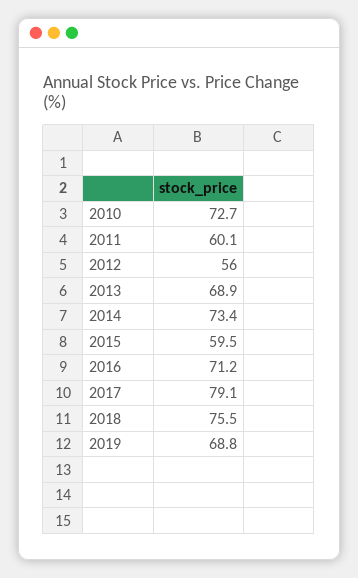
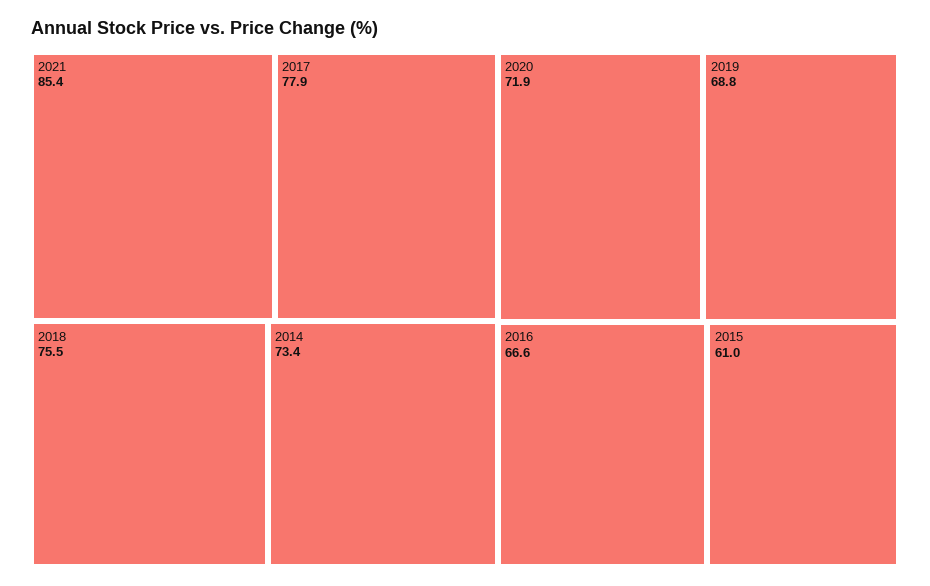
2010: 72.7 -> none
2011: 60.1 -> none
2012: 56 -> none
2013: 68.9 -> none
2015: 59.5 -> 61
2016: 71.2 -> 66.6
2017: 79.1 -> 77.9
2021: none -> 85.4
2020: none -> 71.9

